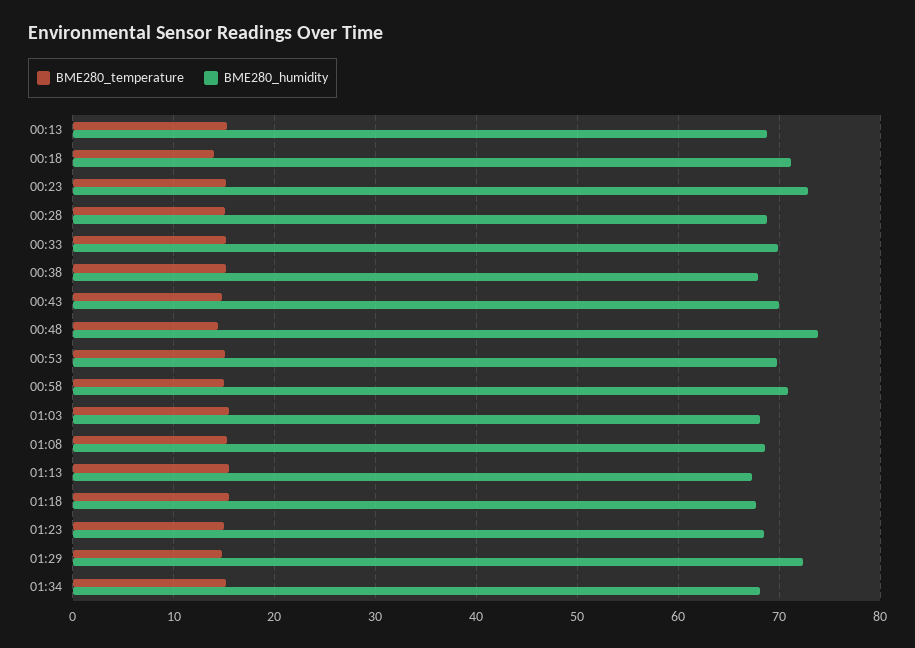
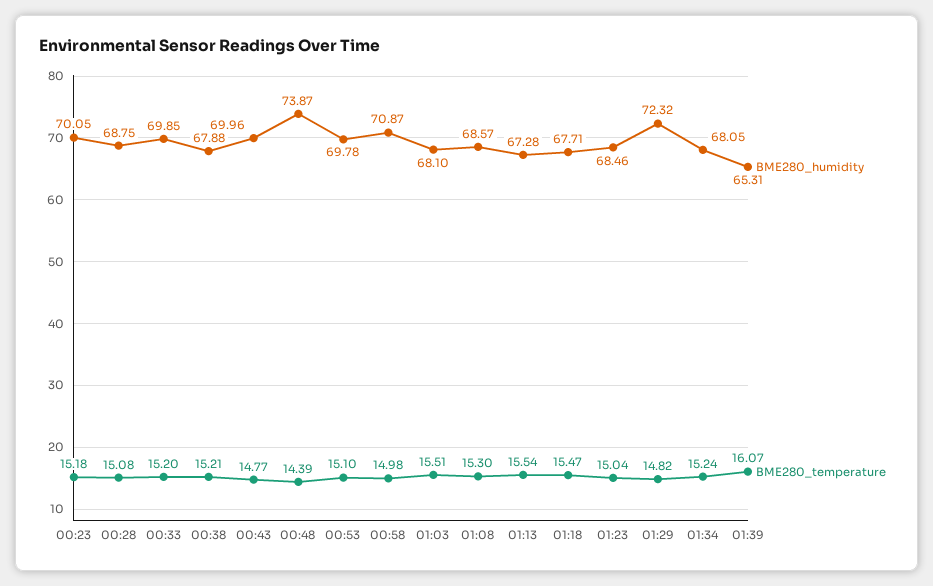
BME280_temperature, 00:13: 15 -> none
BME280_humidity, 00:13: 69 -> none
BME280_temperature, 00:18: 14 -> none
BME280_humidity, 00:18: 71 -> none
BME280_humidity, 00:23: 73 -> 70.05
BME280_humidity, 01:39: none -> 65.31
BME280_temperature, 01:39: none -> 16.07

